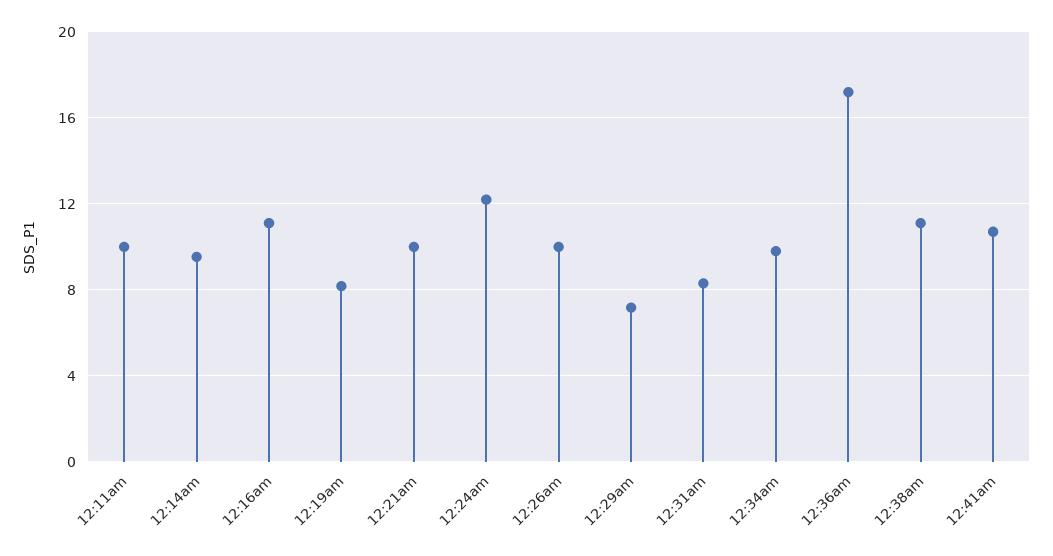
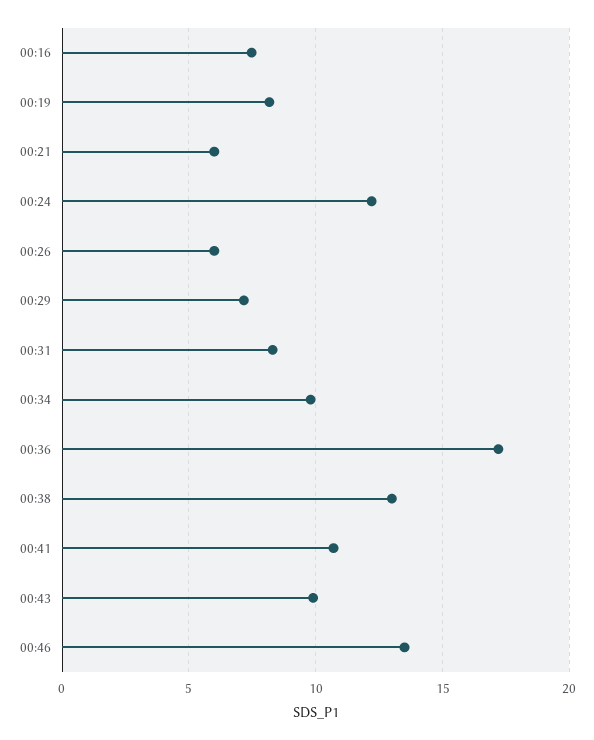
12:11am: 10 -> none
12:14am: 9.5 -> none
12:16am: 11 -> 7.5
12:21am: 10 -> 6
12:26am: 10 -> 6
12:38am: 11 -> 13
00:43: none -> 10
00:46: none -> 13.5

